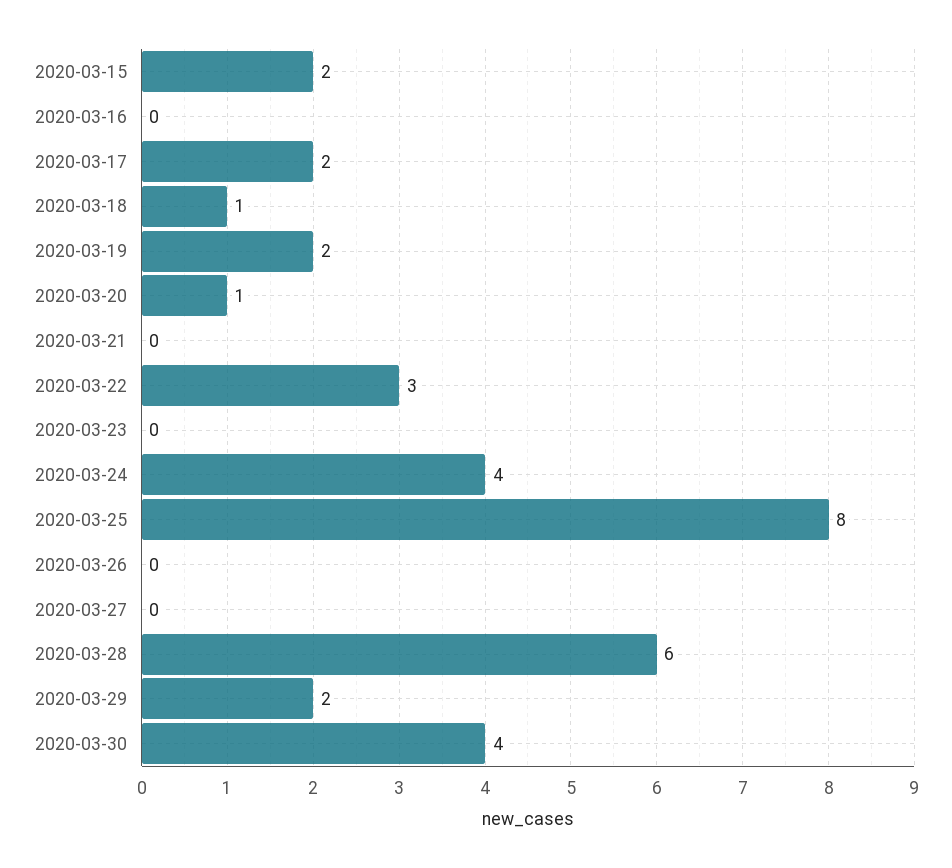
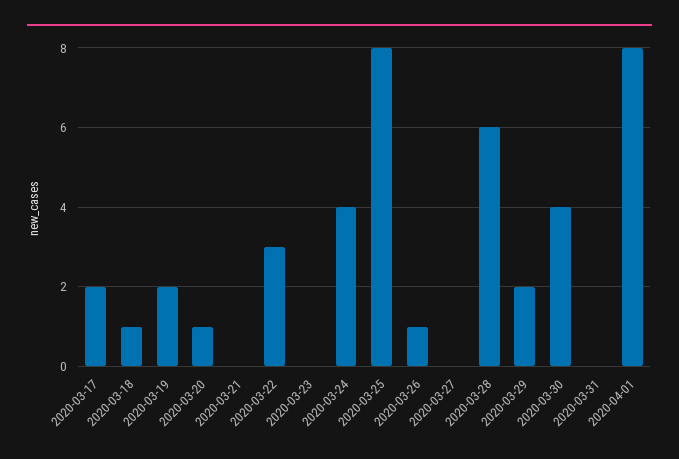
2020-03-15: 2 -> none
2020-03-16: 0 -> none
2020-03-26: 0 -> 1
2020-03-31: none -> 0
2020-04-01: none -> 8

